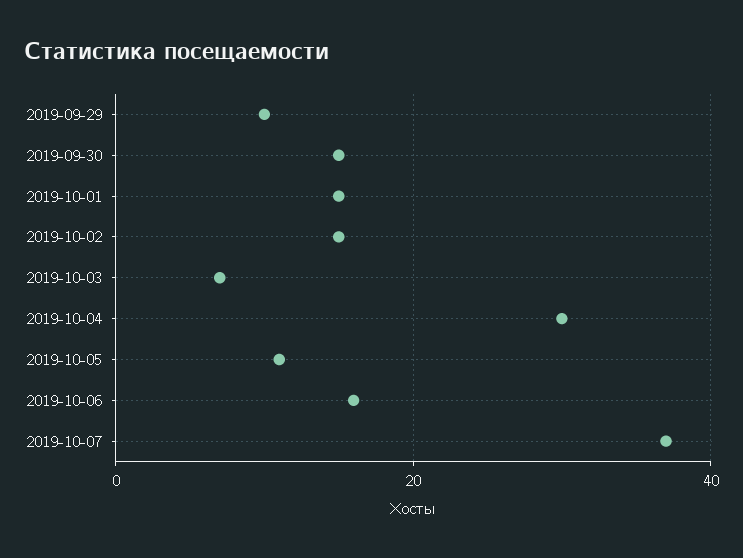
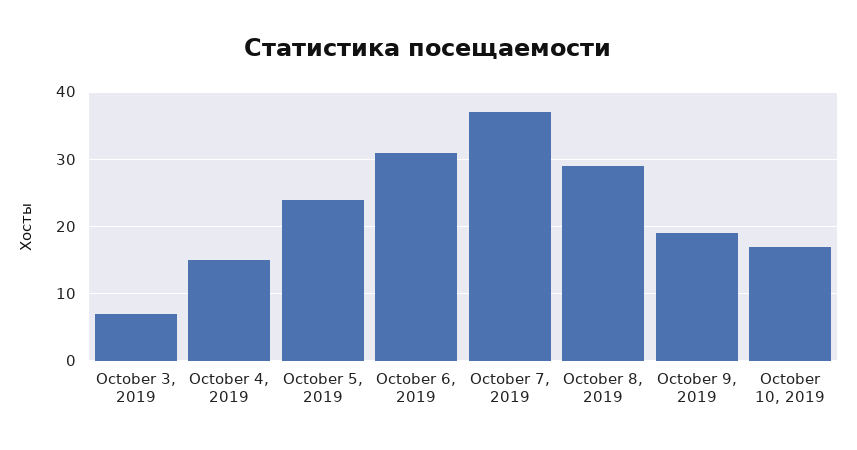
2019-09-29: 10 -> none
2019-09-30: 15 -> none
2019-10-01: 15 -> none
2019-10-02: 15 -> none
2019-10-04: 30 -> 15
2019-10-05: 10 -> 24
2019-10-06: 15 -> 31
October 8, 2019: none -> 29
October 9, 2019: none -> 19
October 10, 2019: none -> 17

